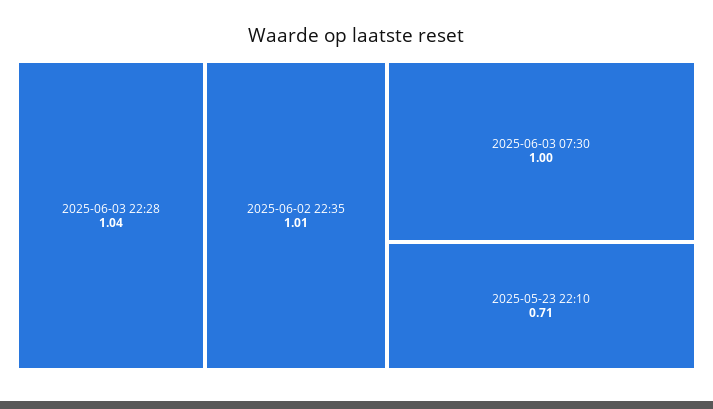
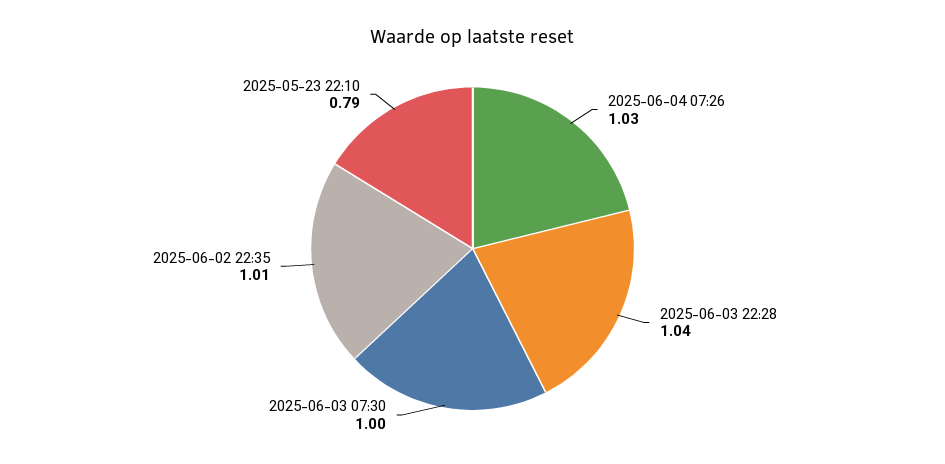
2025-05-23 22:10: 0.71 -> 0.79
2025-06-04 07:26: none -> 1.03

